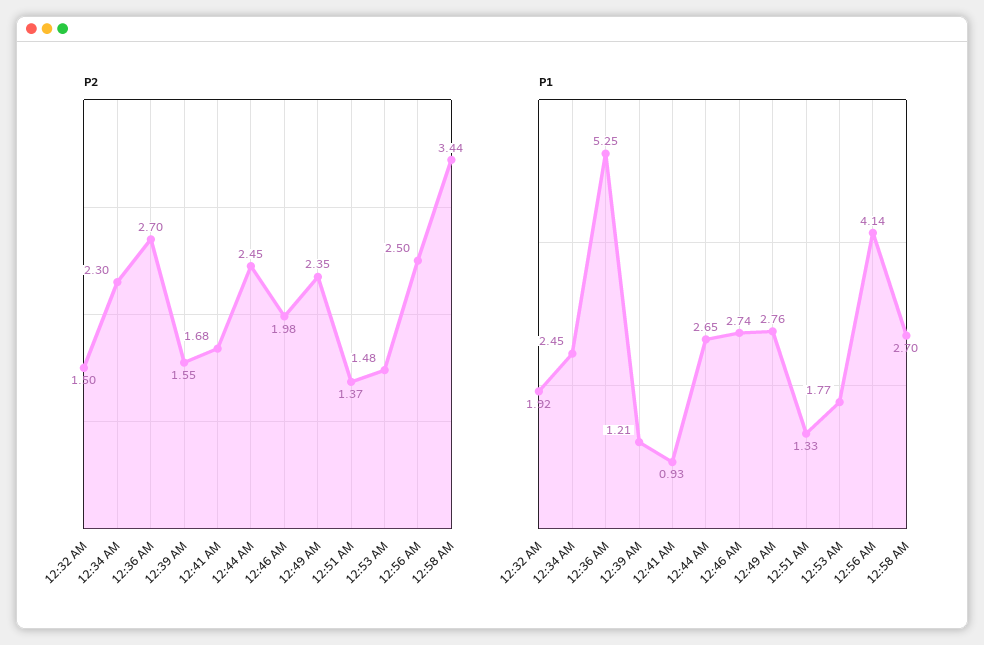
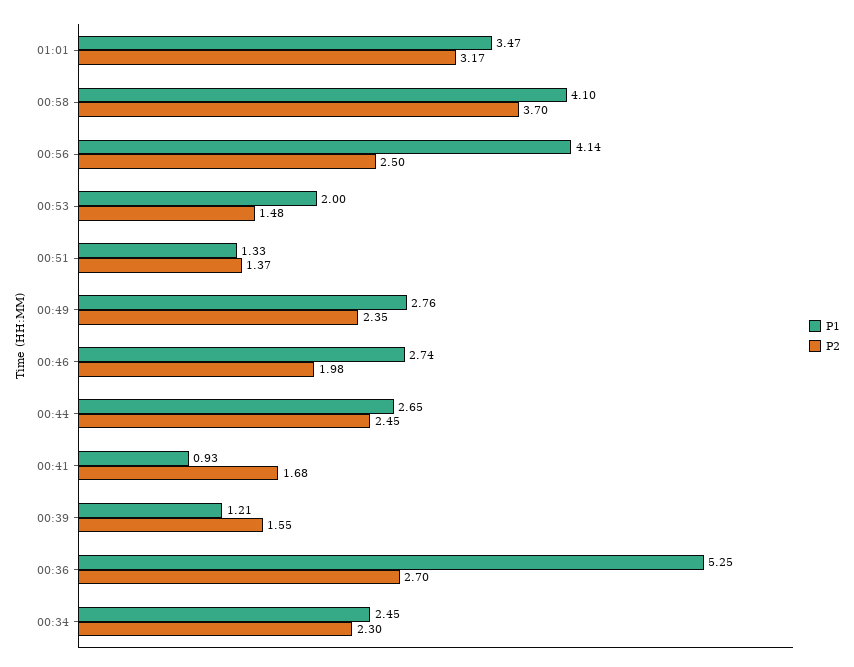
P2, 12:32 AM: 1.5 -> none
P2, 12:58 AM: 3.44 -> 3.7
P1, 12:32 AM: 1.92 -> none
P1, 12:53 AM: 1.77 -> 2
P1, 12:58 AM: 2.7 -> 4.1
P1, 01:01: none -> 3.47
P2, 01:01: none -> 3.17

